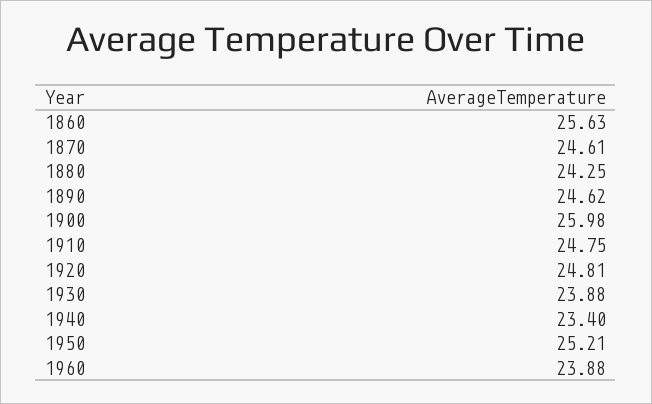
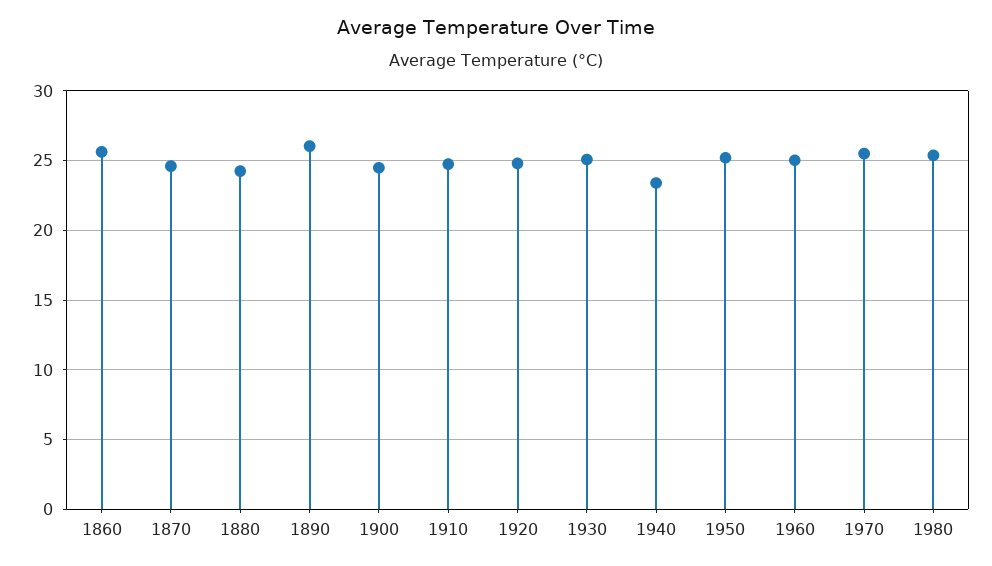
1890: 24.62 -> 26
1900: 25.98 -> 24.5
1930: 23.88 -> 25
1960: 23.88 -> 25
1970: none -> 25.5
1980: none -> 25.5

